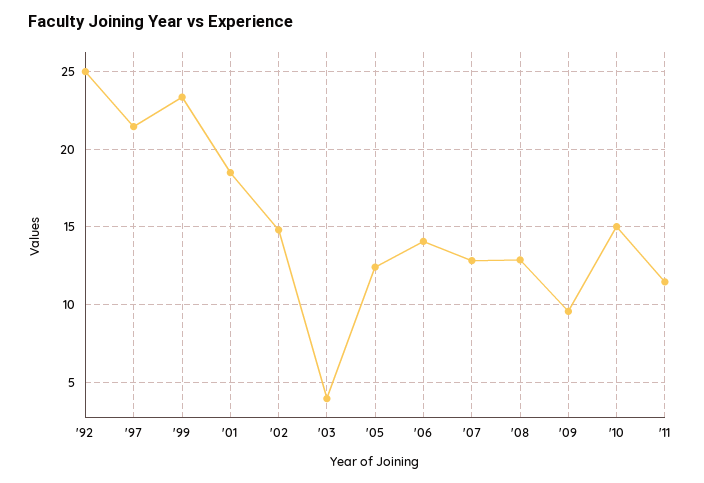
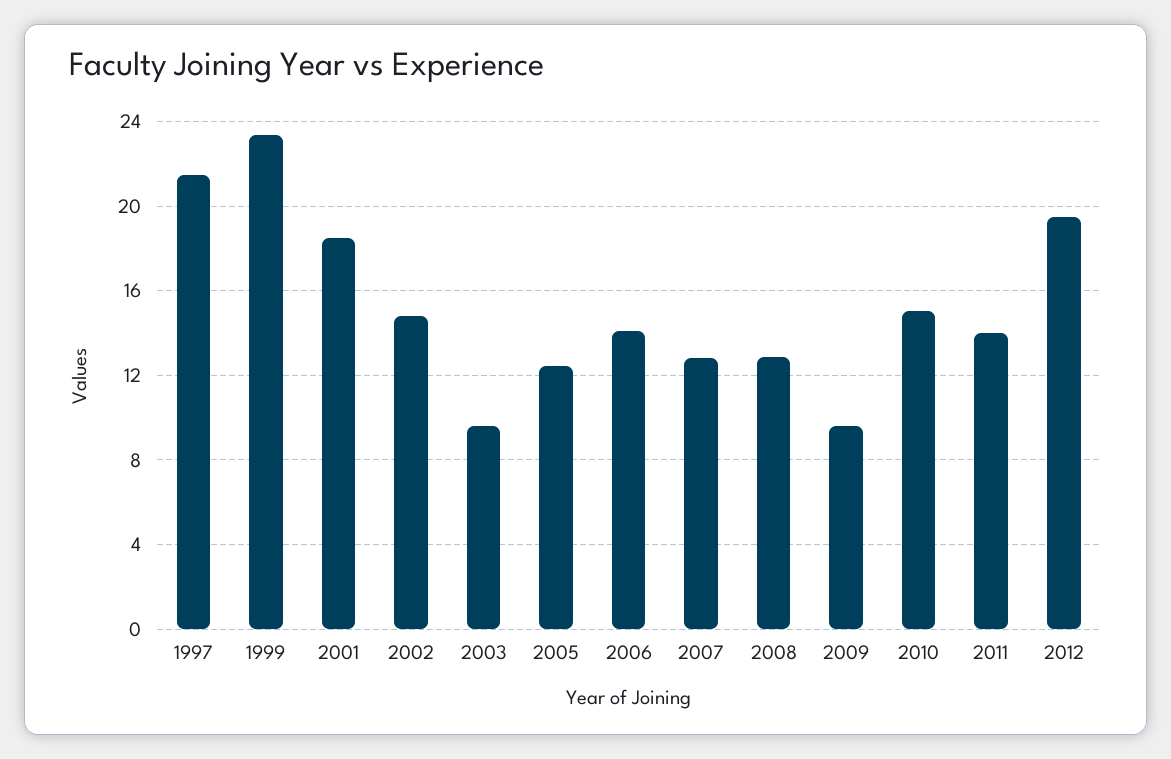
'92: 25 -> none
'03: 4 -> 9.5
'11: 11.5 -> 14
2012: none -> 19.5

